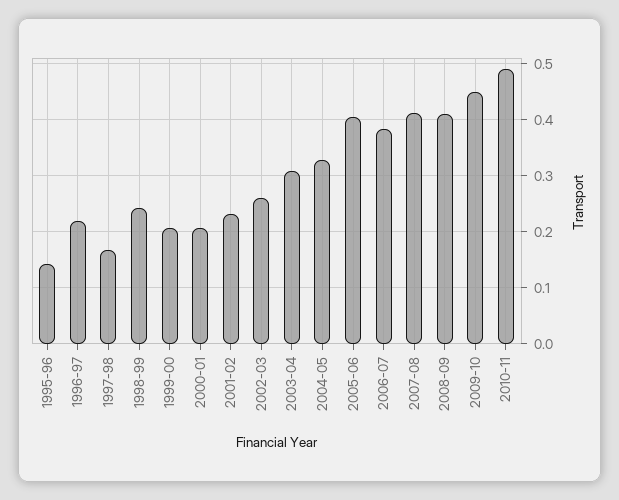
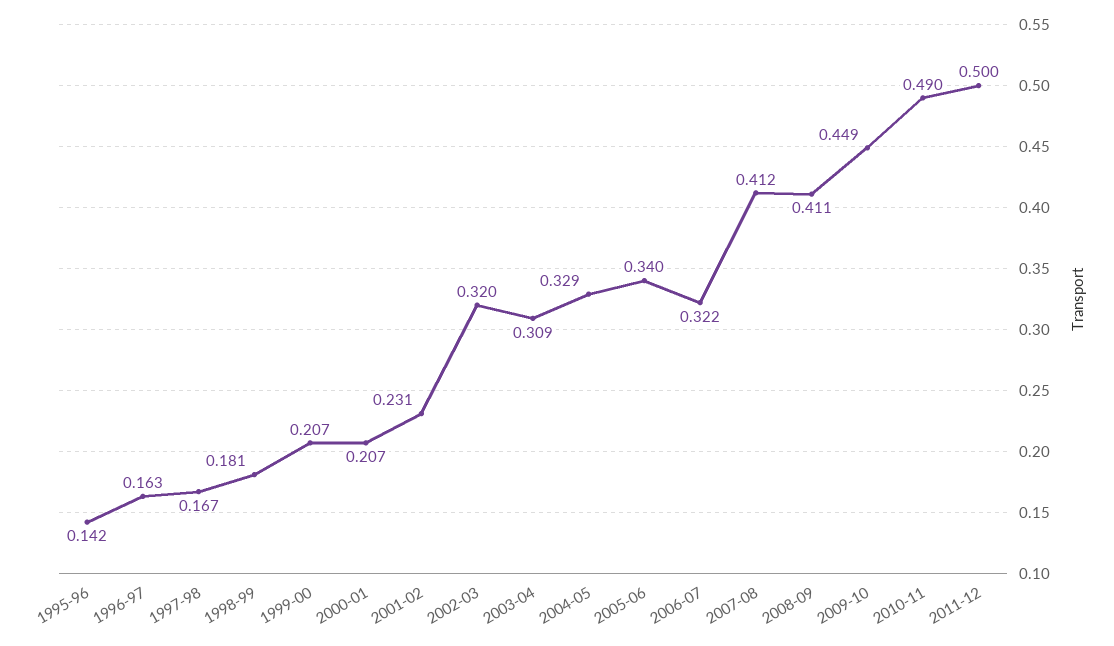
1996-97: 0.22 -> 0.163
1998-99: 0.24 -> 0.181
2002-03: 0.26 -> 0.32
2005-06: 0.4 -> 0.34
2006-07: 0.38 -> 0.322
2011-12: none -> 0.5

